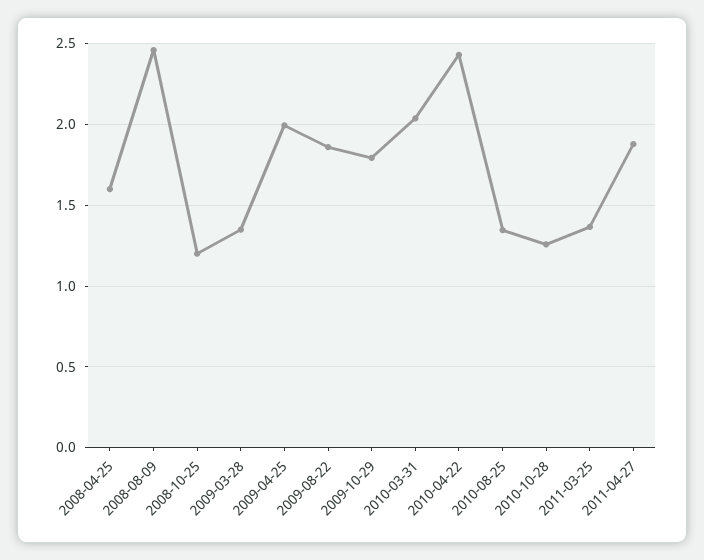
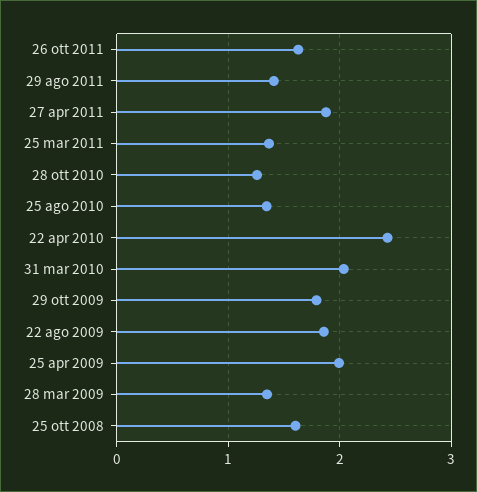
2008-04-25: 1.6 -> none
2008-08-09: 2.45 -> none
2008-10-25: 1.2 -> 1.6
26 ott 2011: none -> 1.6
29 ago 2011: none -> 1.4

